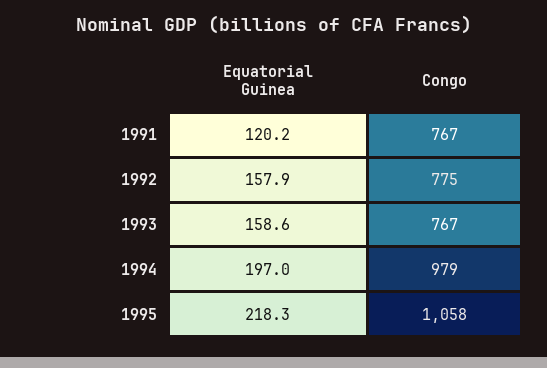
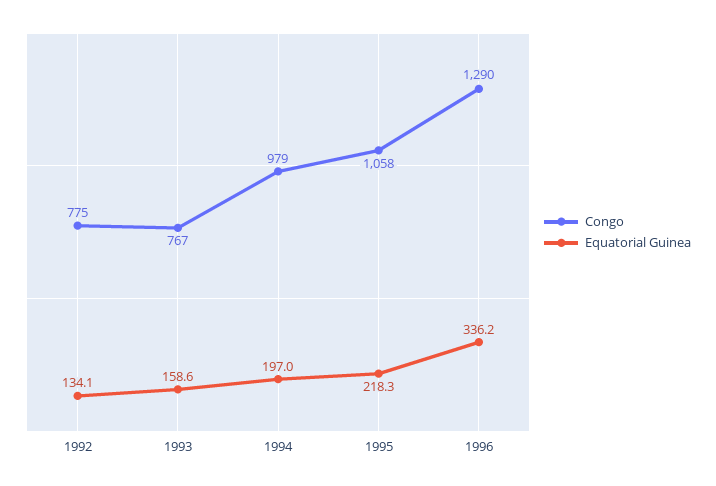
Equatorial Guinea, 1991: 120.2 -> none
Congo, 1991: 767 -> none
Equatorial Guinea, 1992: 157.9 -> 134.1
Congo, 1996: none -> 1290
Equatorial Guinea, 1996: none -> 336.2

